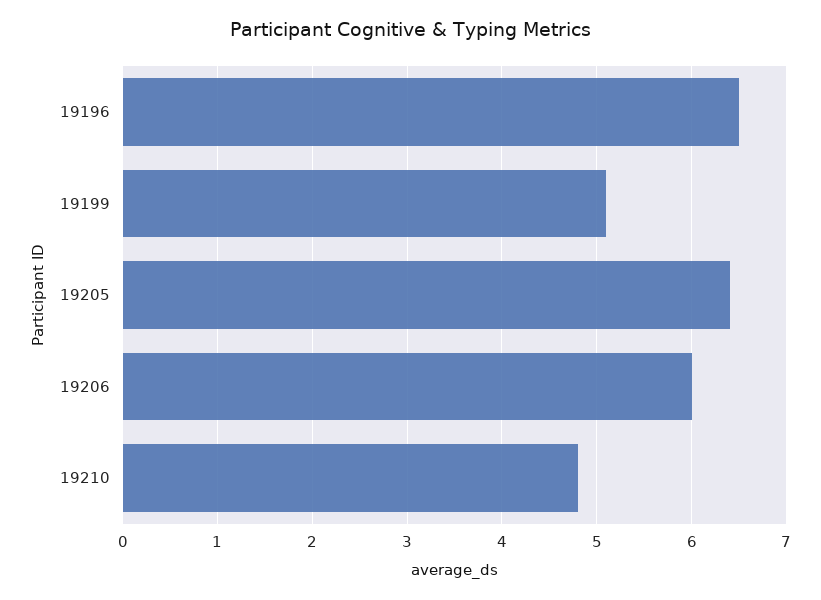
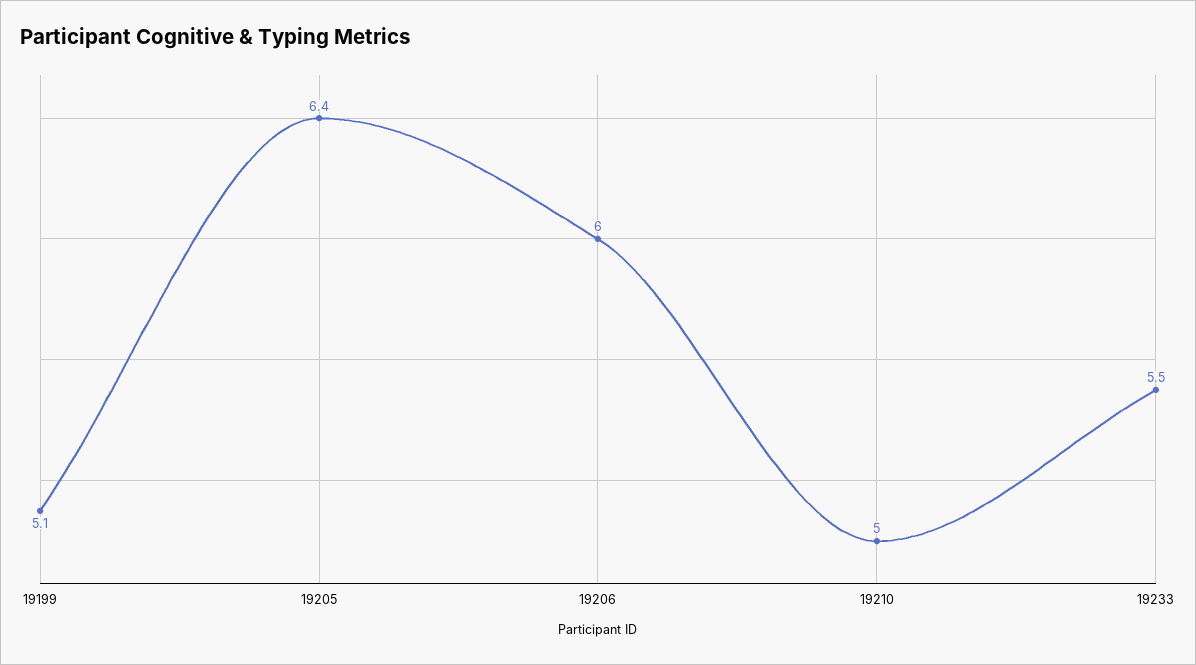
19196: 6.5 -> none
19210: 4.8 -> 5
19233: none -> 5.5

